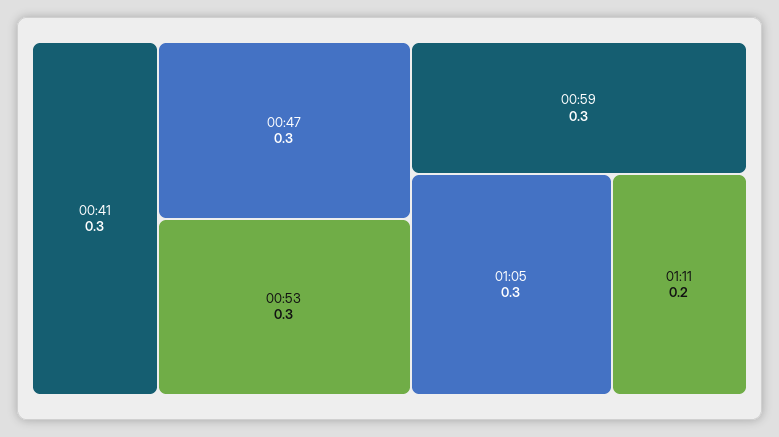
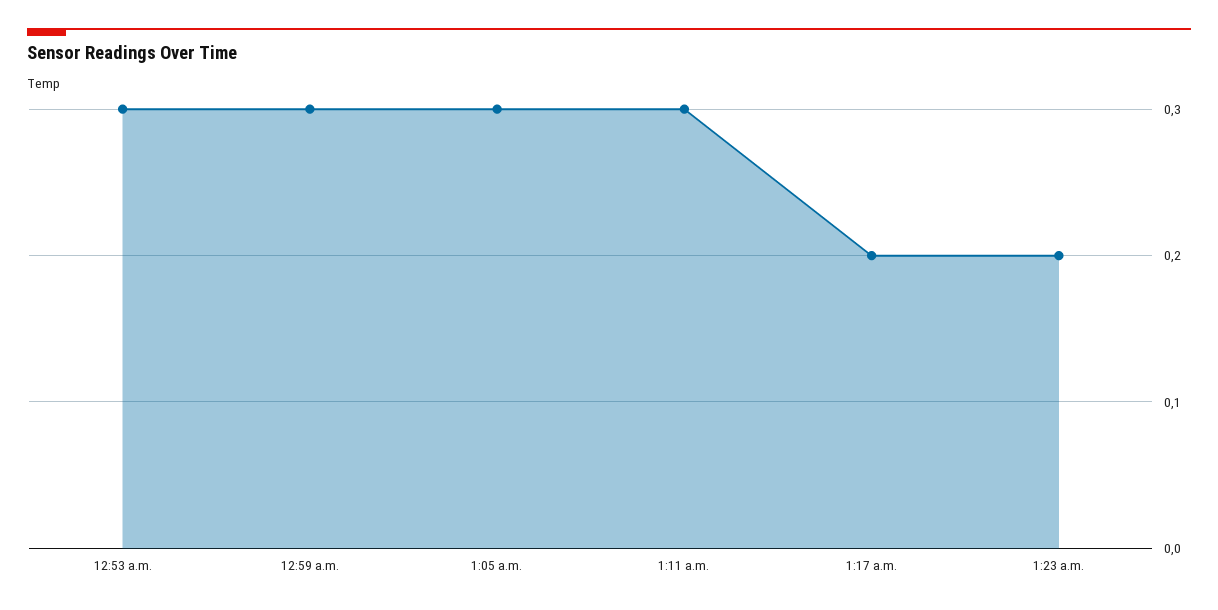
00:41: 0.3 -> none
00:47: 0.3 -> none
01:11: 0.2 -> 0.3
1:17 a.m.: none -> 0.2
1:23 a.m.: none -> 0.2

